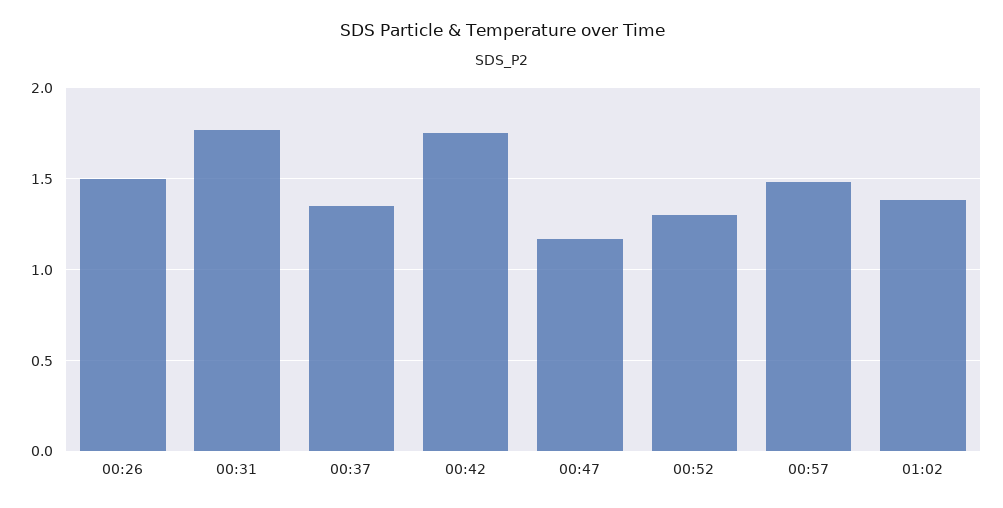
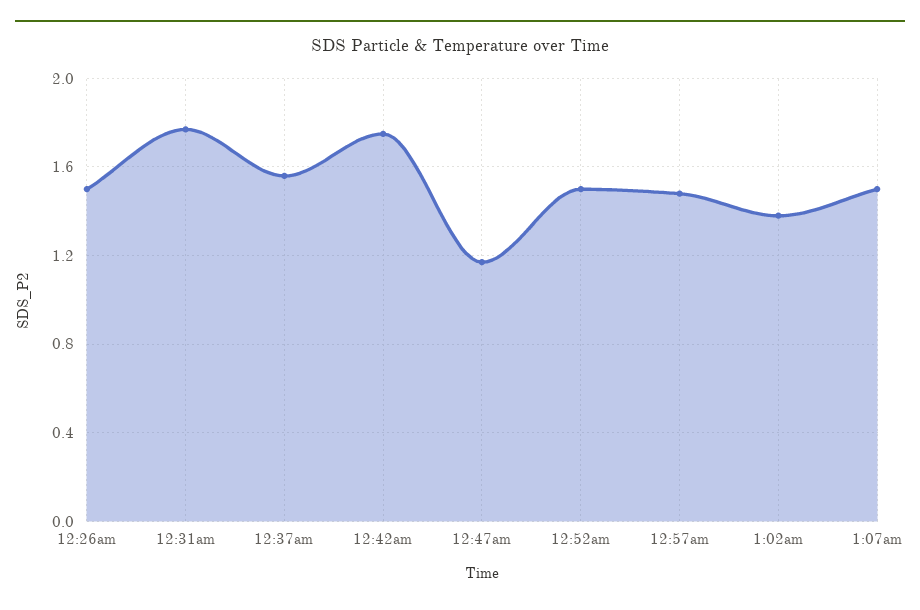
00:37: 1.35 -> 1.55
00:52: 1.3 -> 1.5
1:07am: none -> 1.5

